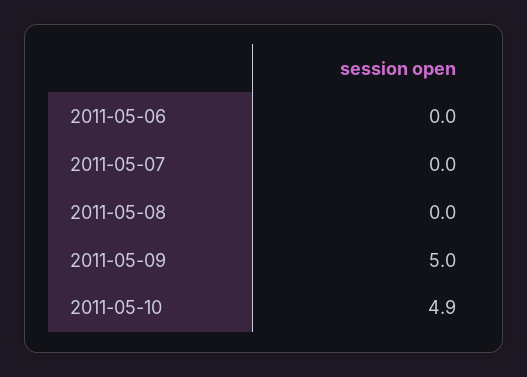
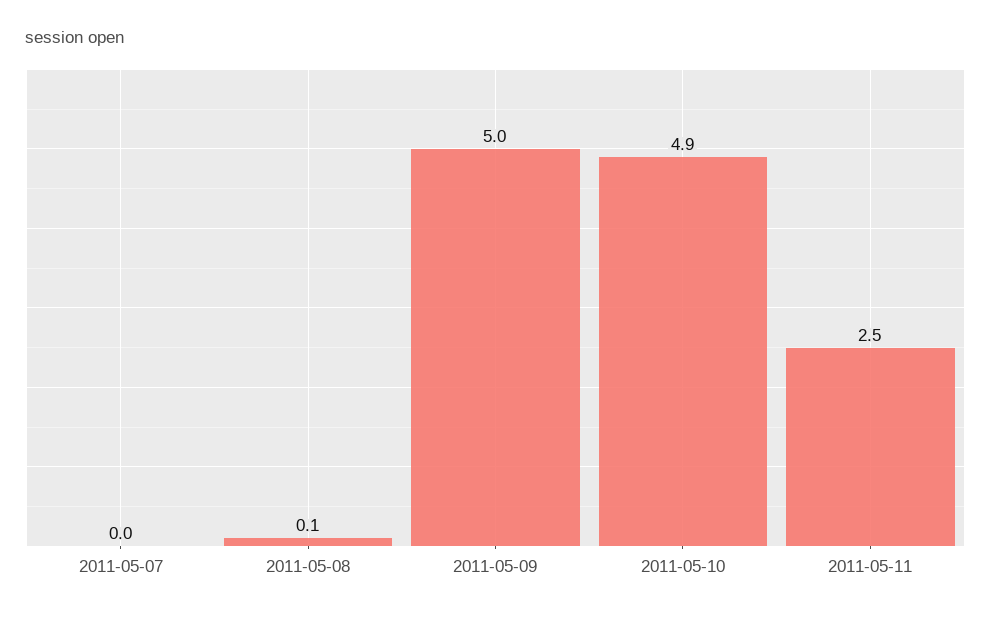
2011-05-06: 0 -> none
2011-05-08: 0 -> 0.1
2011-05-11: none -> 2.5

